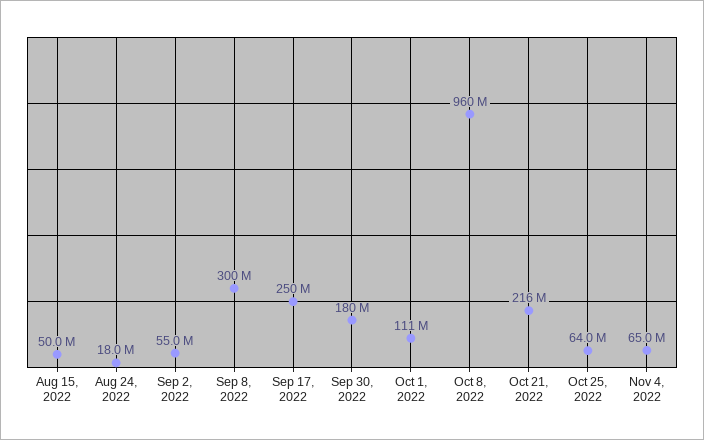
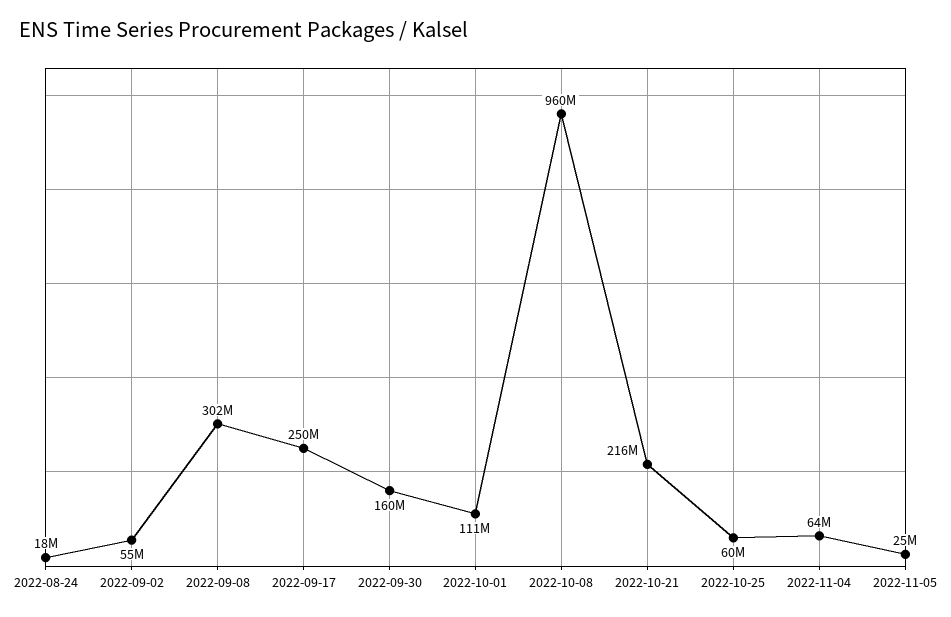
Aug 15, 2022: 50000000 -> none
Sep 8, 2022: 300000000 -> 302000000
Sep 30, 2022: 180000000 -> 160000000
Oct 25, 2022: 64000000 -> 60000000
Nov 4, 2022: 65000000 -> 64000000
2022-11-05: none -> 25000000

